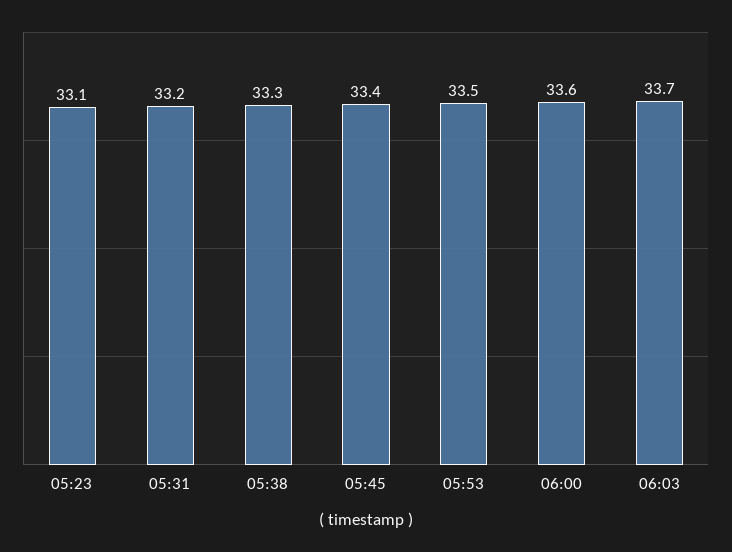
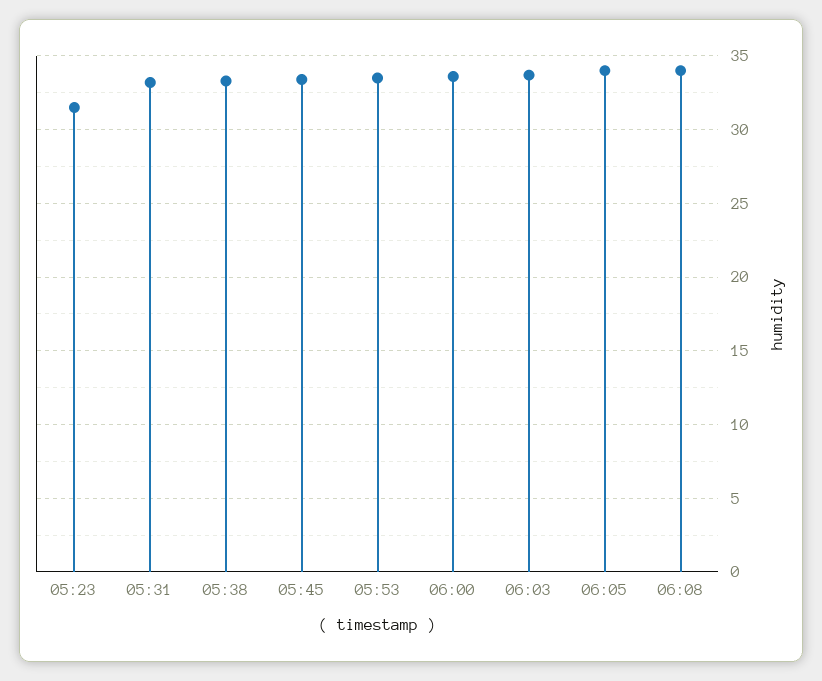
05:23: 33.1 -> 31.5
06:05: none -> 34
06:08: none -> 34

